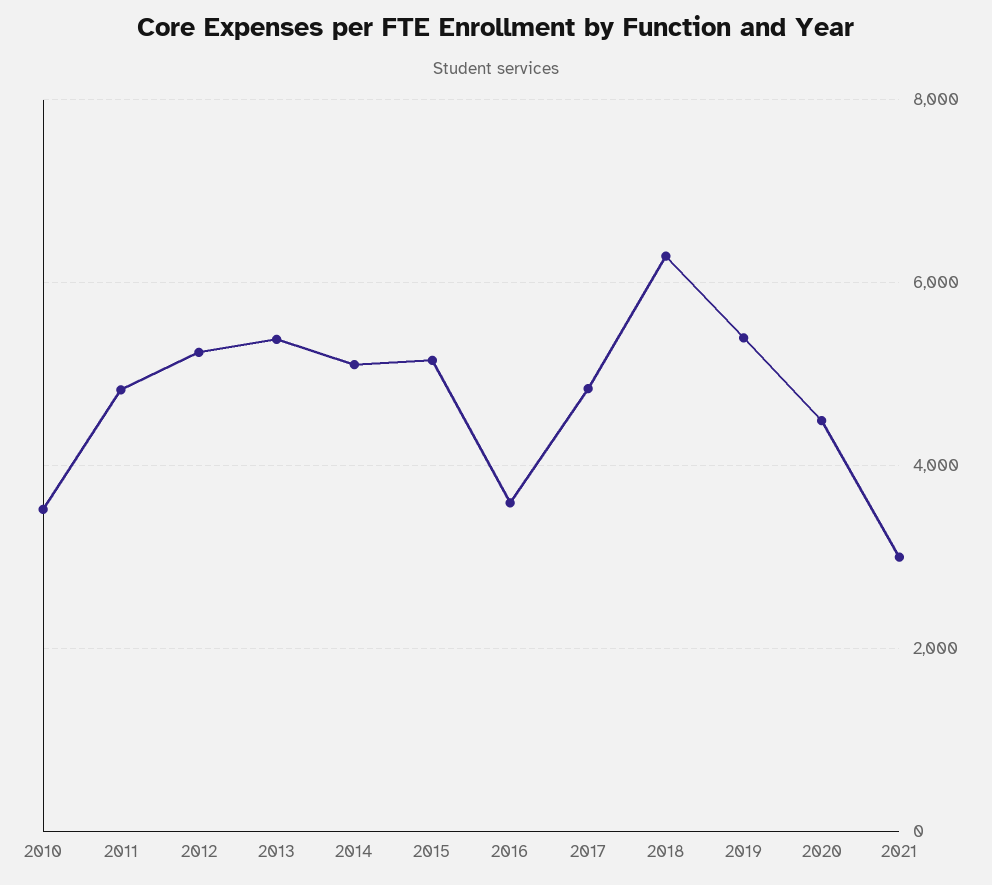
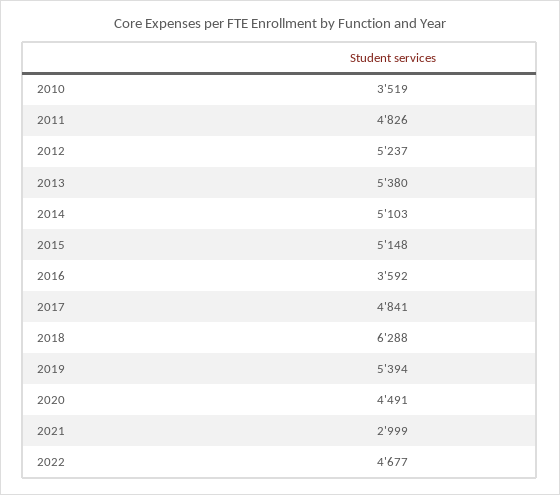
2022: none -> 4677

